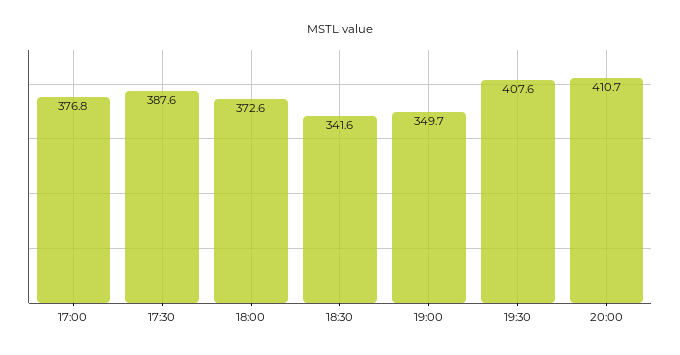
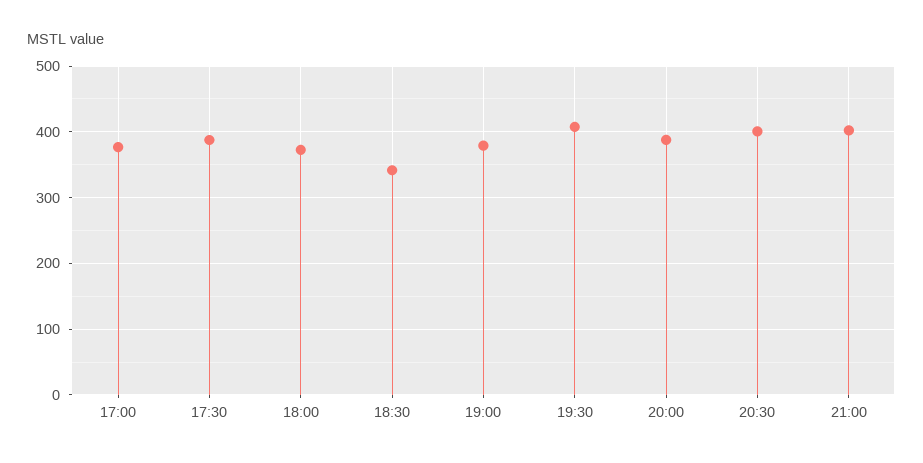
19:00: 349.7 -> 380
20:00: 410.7 -> 390
20:30: none -> 400
21:00: none -> 400

